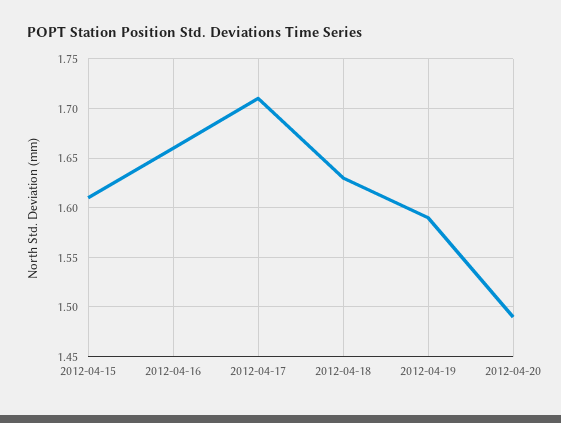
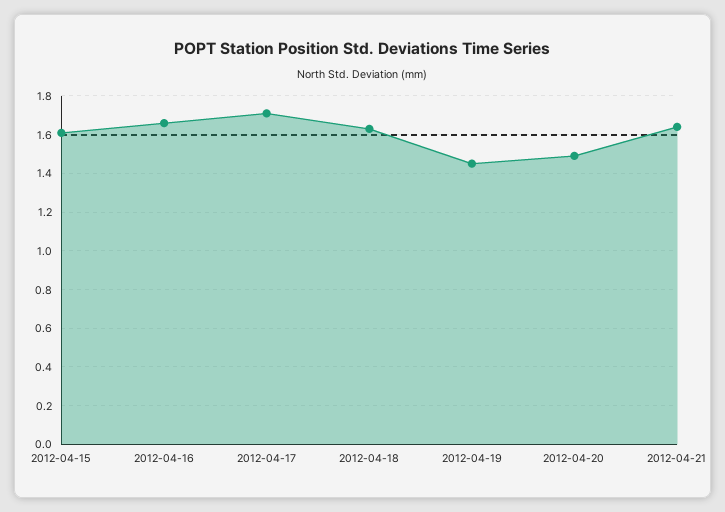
2012-04-19: 1.59 -> 1.45
2012-04-21: none -> 1.65

